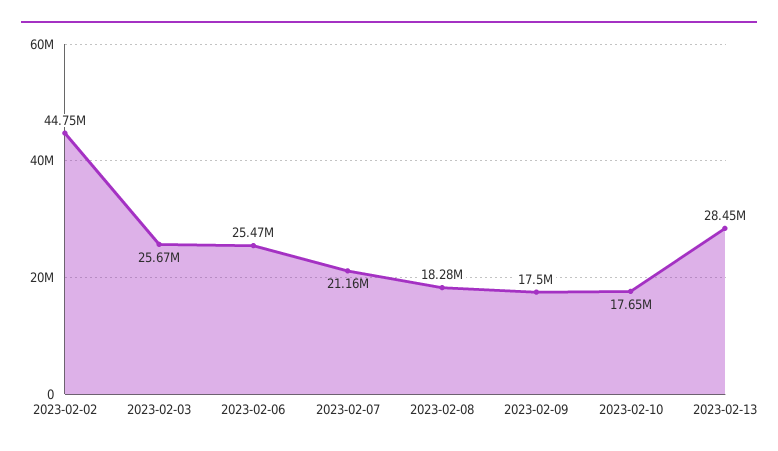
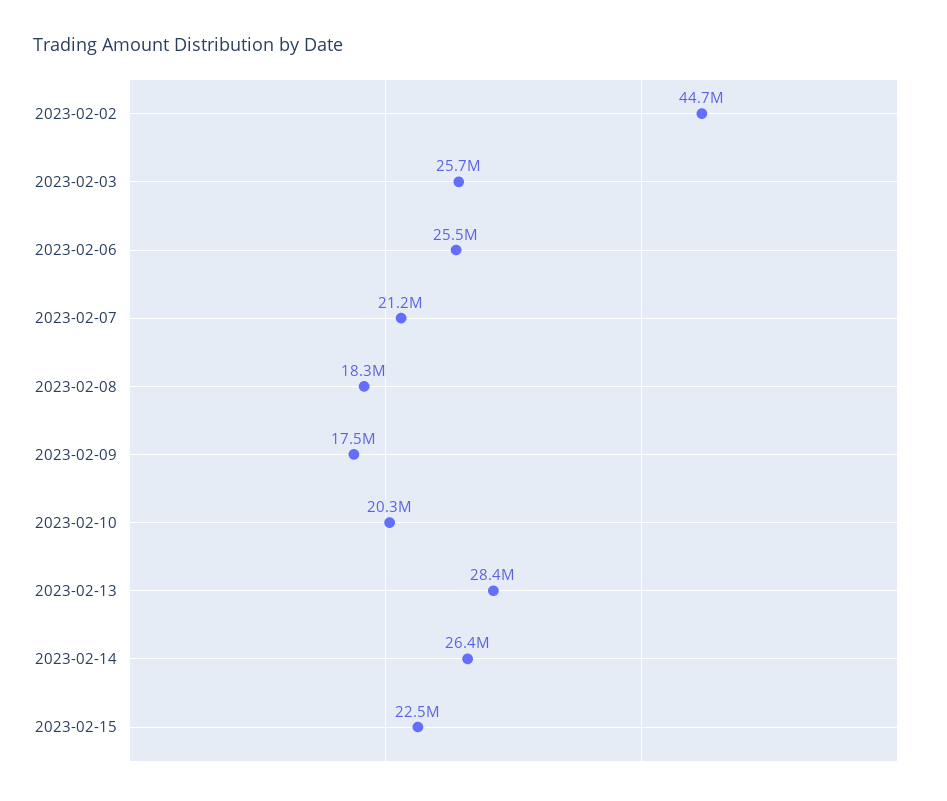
2023-02-10: 17650000 -> 20300000
2023-02-14: none -> 26400000
2023-02-15: none -> 22500000

